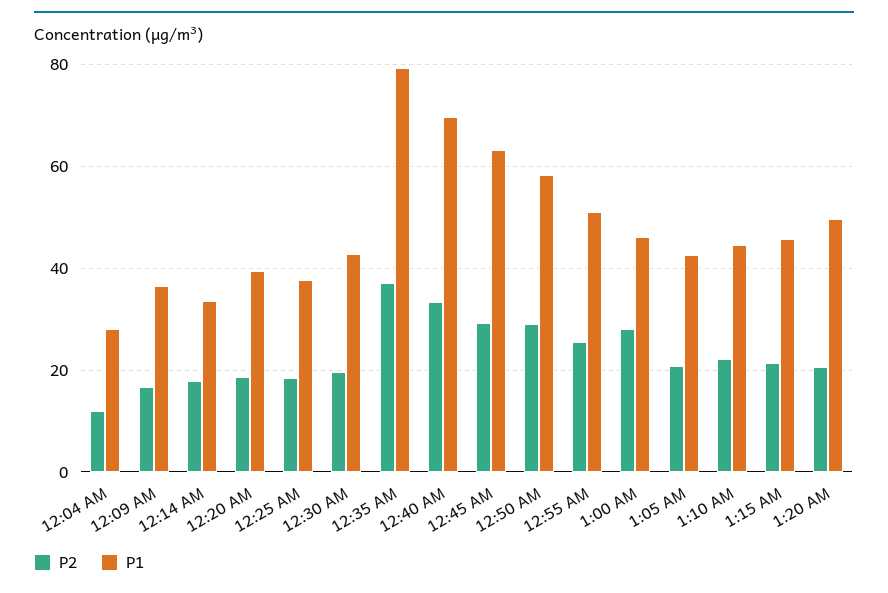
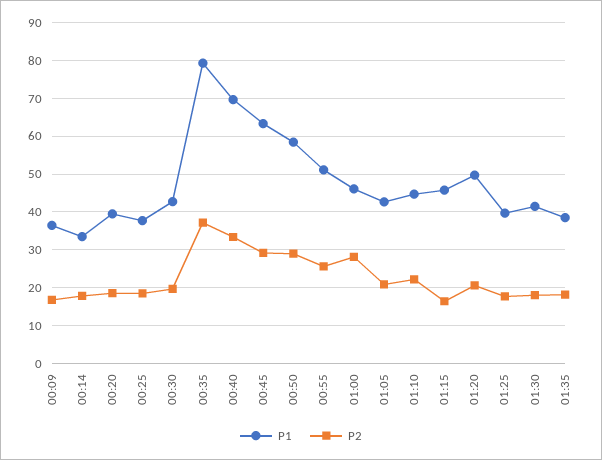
P2, 12:04 AM: 12 -> none
P1, 12:04 AM: 28 -> none
P2, 1:15 AM: 22 -> 16
P1, 01:25: none -> 40
P2, 01:25: none -> 18
P1, 01:30: none -> 42
P2, 01:30: none -> 18
P1, 01:35: none -> 38
P2, 01:35: none -> 18

